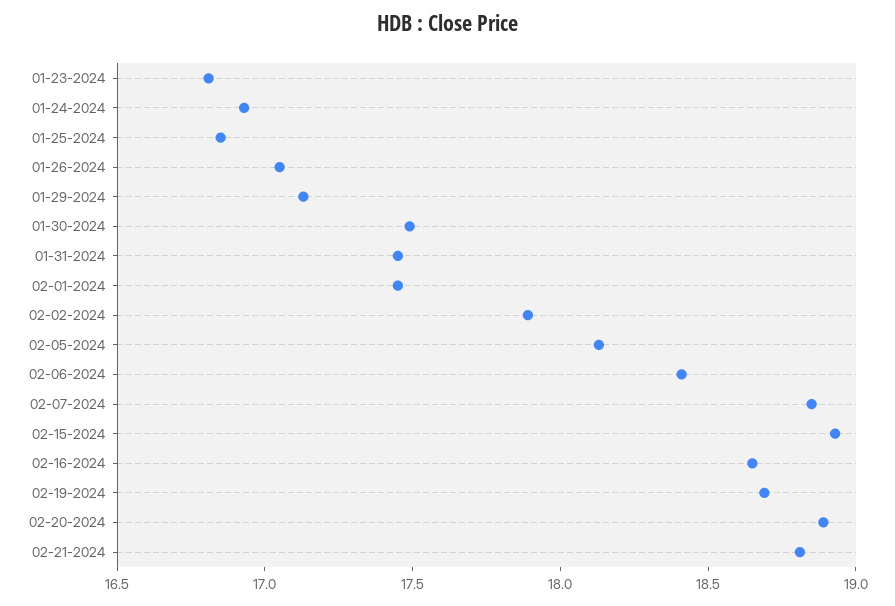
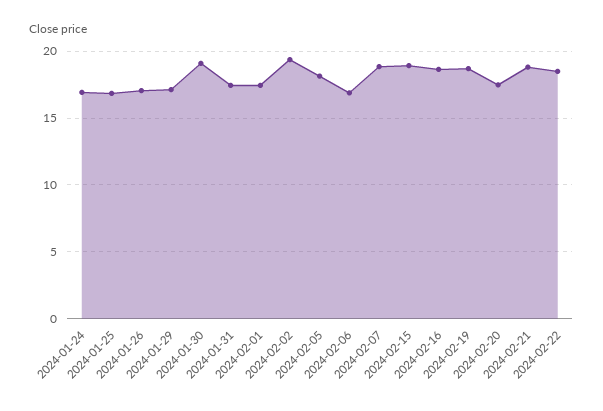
01-23-2024: 16.8 -> none
01-30-2024: 17.5 -> 19
02-02-2024: 17.9 -> 19.5
02-06-2024: 18.4 -> 17
02-20-2024: 18.9 -> 17.5
2024-02-22: none -> 18.5

